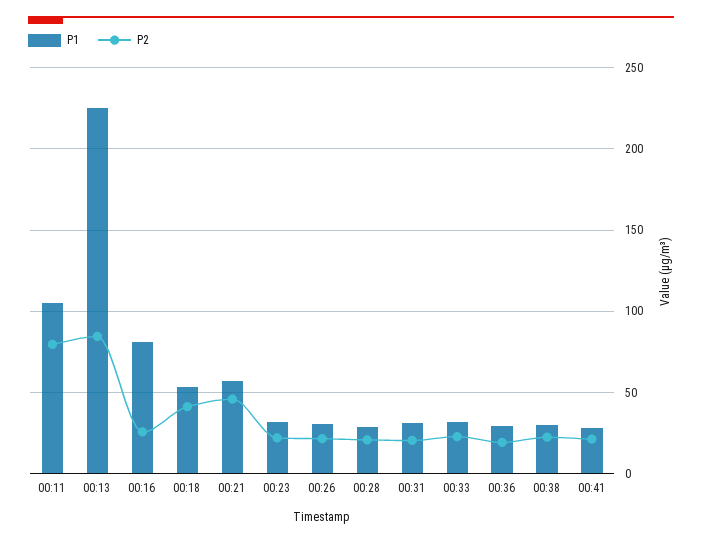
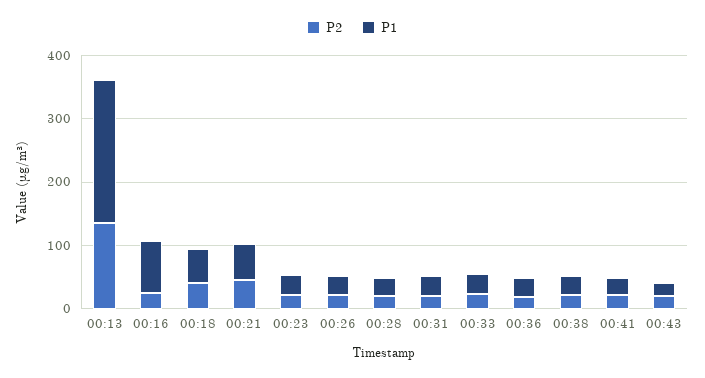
P1, 00:11: 105 -> none
P2, 00:11: 80 -> none
P2, 00:13: 85 -> 140
P2, 00:43: none -> 20
P1, 00:43: none -> 20

